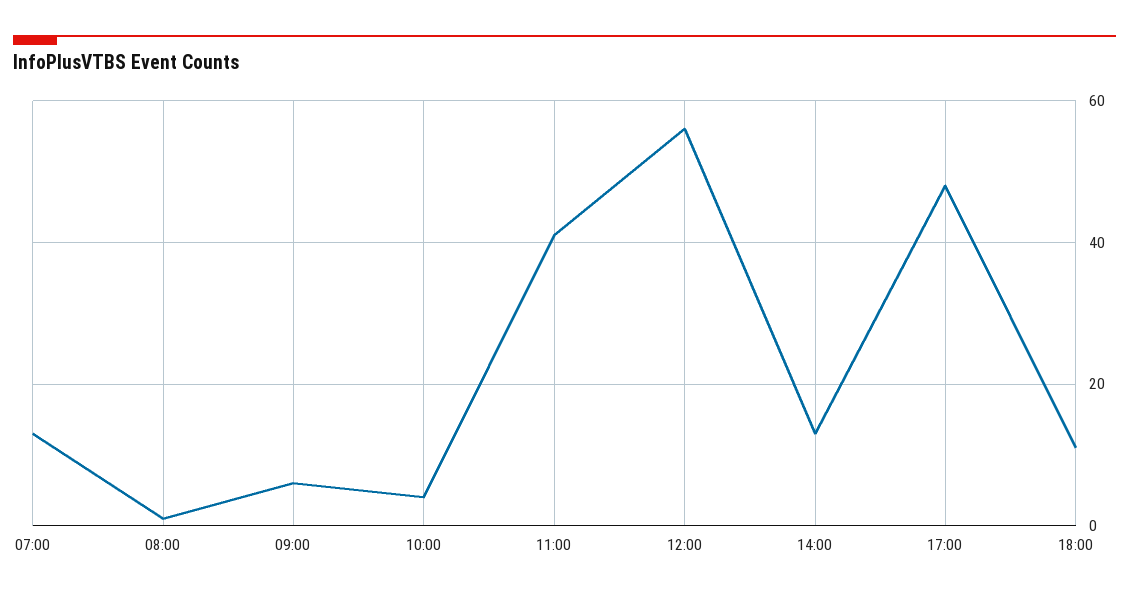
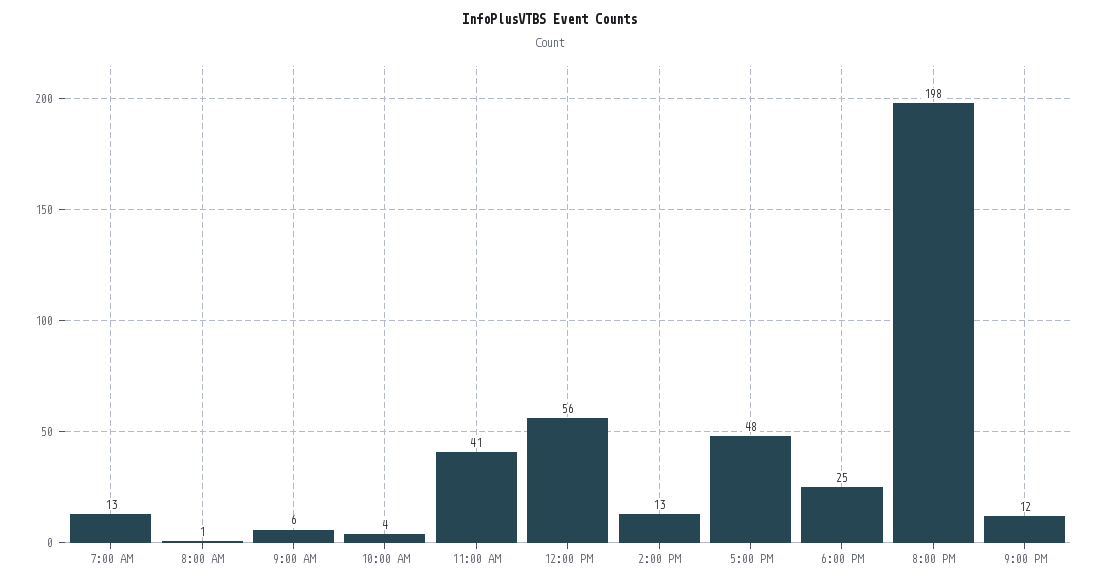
18:00: 10 -> 25
8:00 PM: none -> 198
9:00 PM: none -> 12

